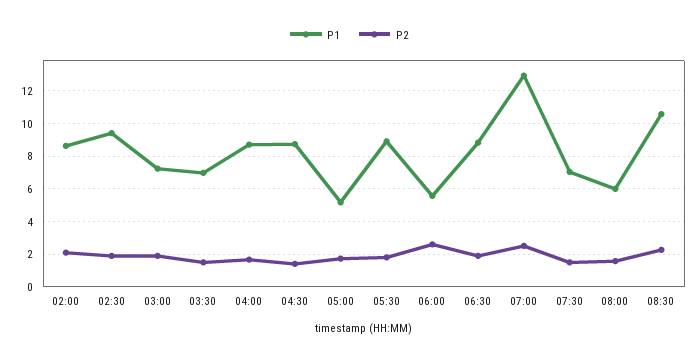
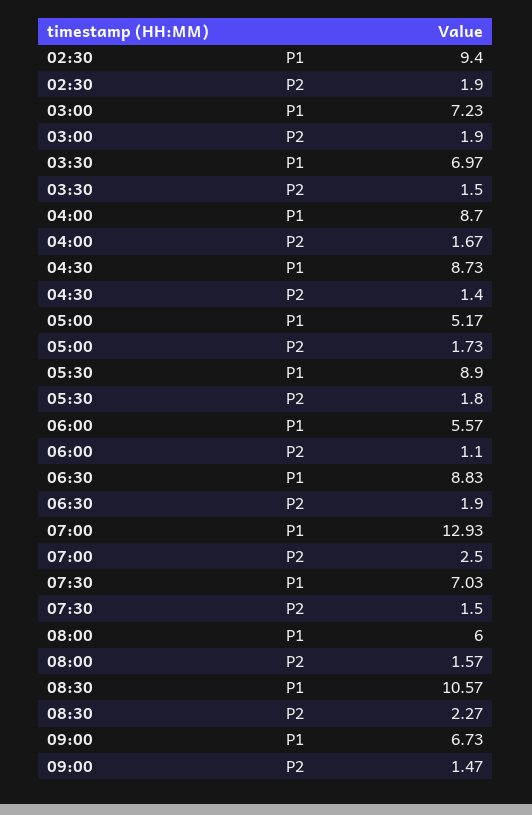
P1, 02:00: 8.5 -> none
P2, 02:00: 2 -> none
P2, 06:00: 2.5 -> 1.1
P1, 09:00: none -> 6.73
P2, 09:00: none -> 1.47

